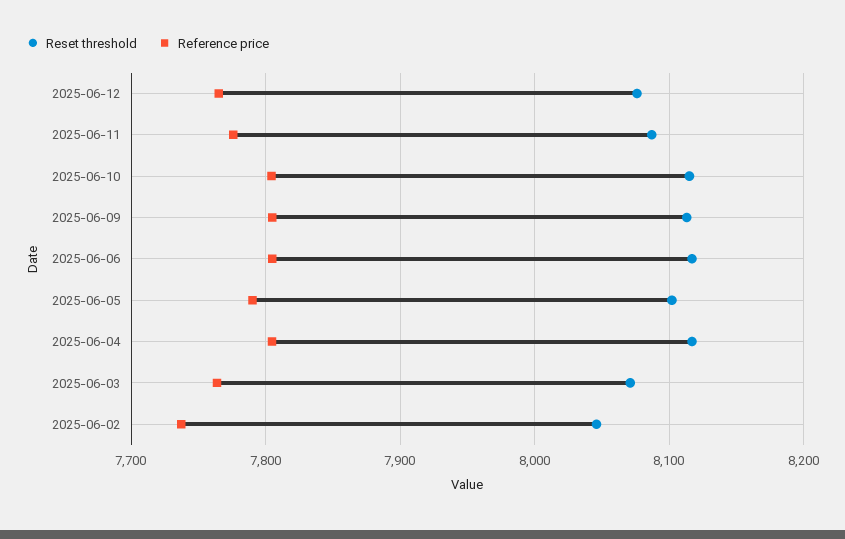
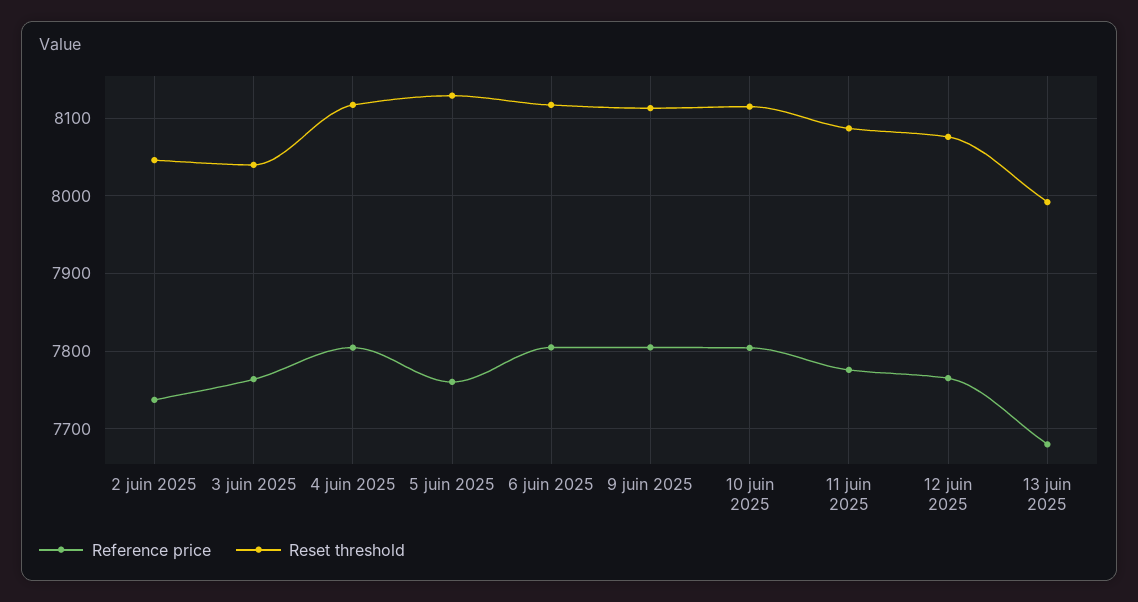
Reset threshold, 2025-06-05: 8100 -> 8130
Reference price, 2025-06-05: 7790 -> 7760
Reset threshold, 2025-06-03: 8070 -> 8040
Reference price, 13 juin 2025: none -> 7680
Reset threshold, 13 juin 2025: none -> 7990

